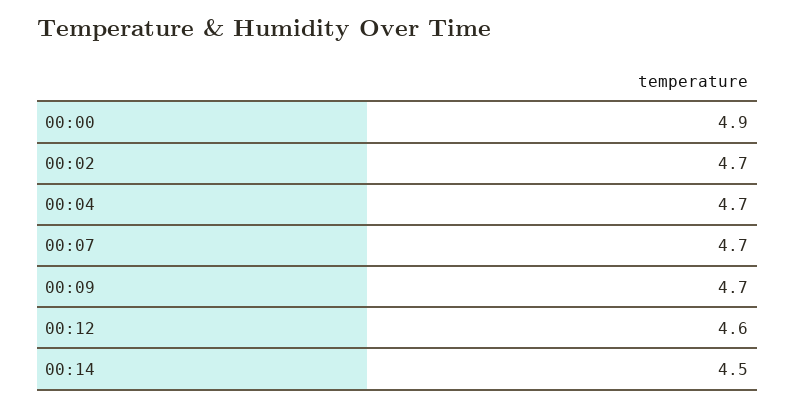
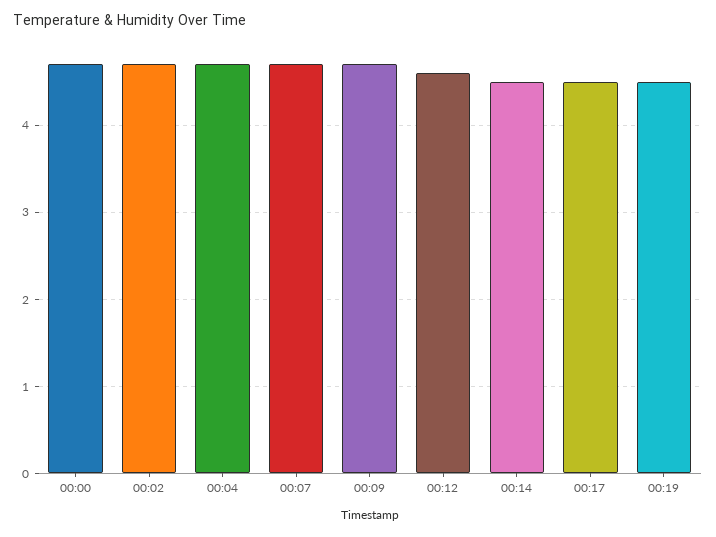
00:00: 4.9 -> 4.7
00:17: none -> 4.5
00:19: none -> 4.5

